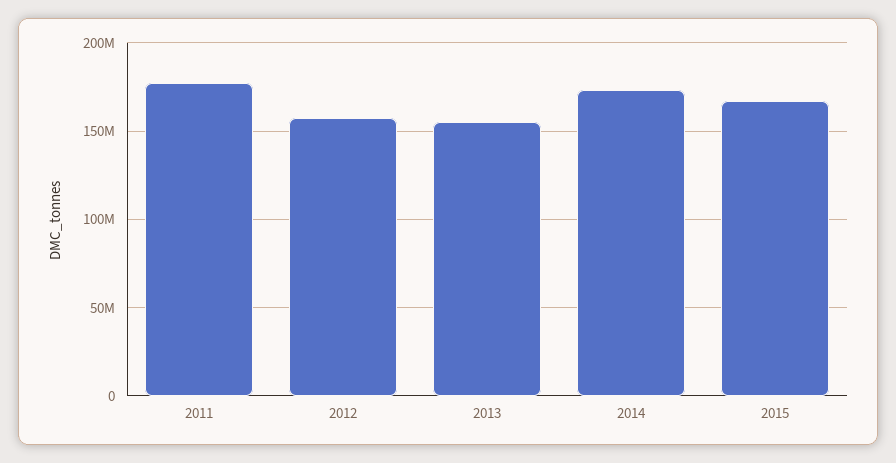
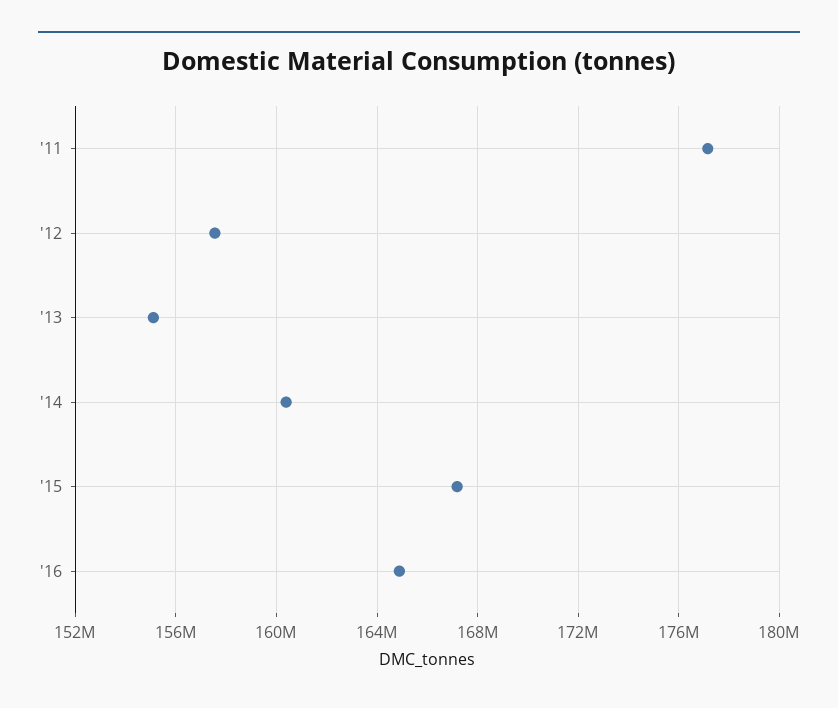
2014: 175000000 -> 160500000
'16: none -> 165000000

